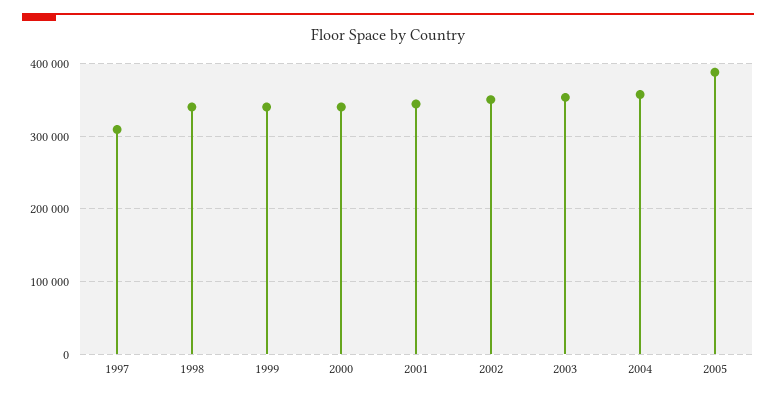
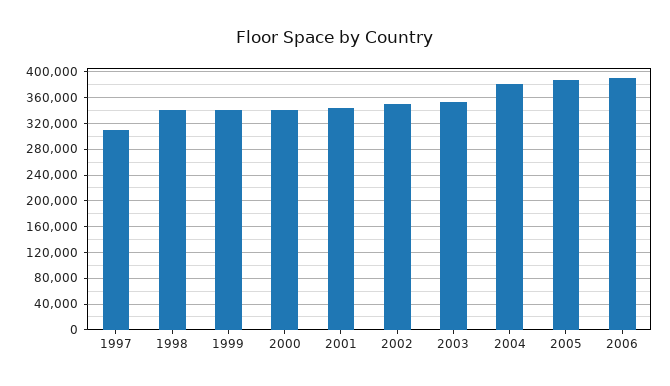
2004: 360000 -> 380000
2006: none -> 390000

